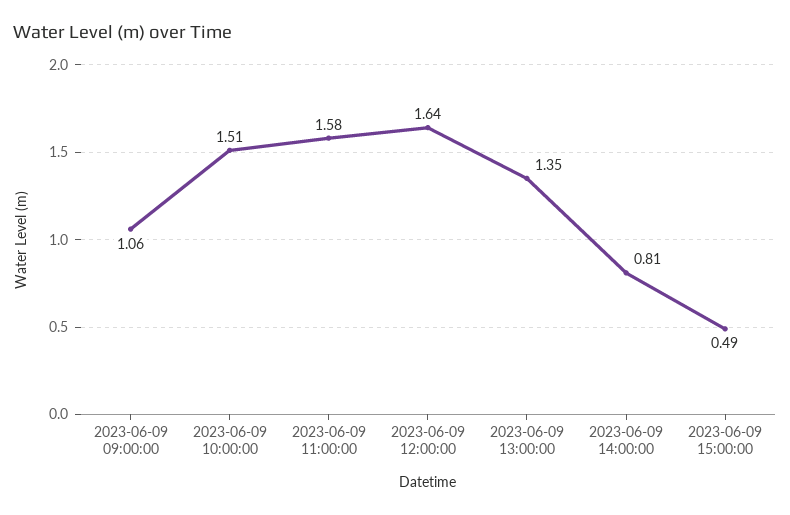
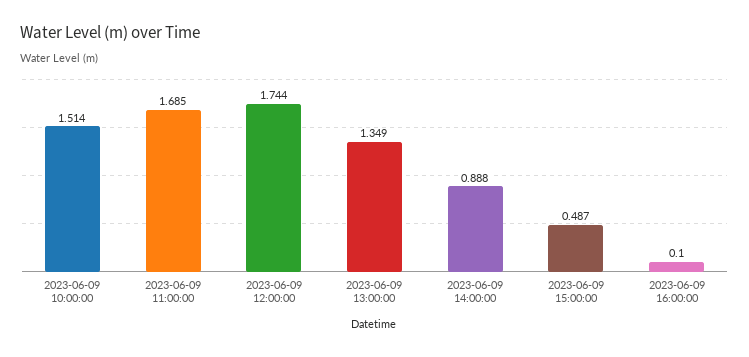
2023-06-09 09:00:00: 1.06 -> none
2023-06-09 11:00:00: 1.58 -> 1.685
2023-06-09 12:00:00: 1.64 -> 1.744
2023-06-09 14:00:00: 0.81 -> 0.888
2023-06-09 16:00:00: none -> 0.1

